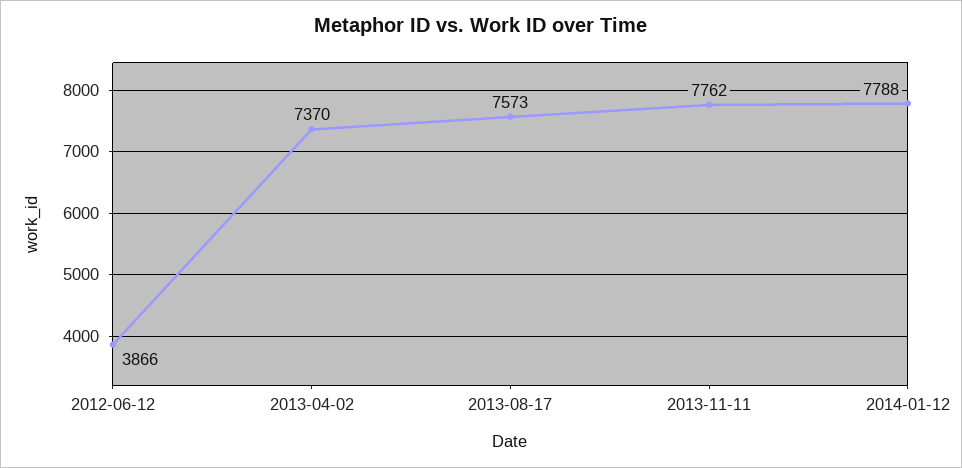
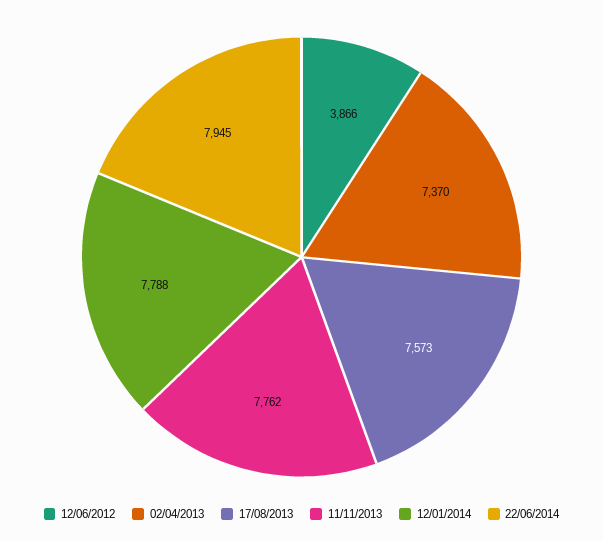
22/06/2014: none -> 7945

